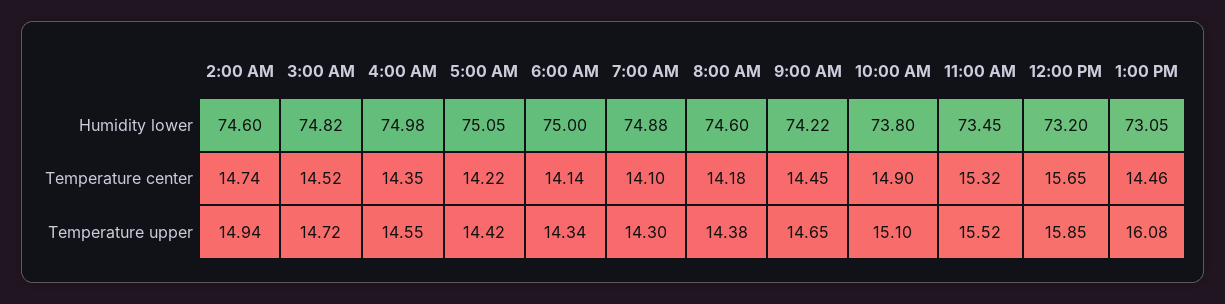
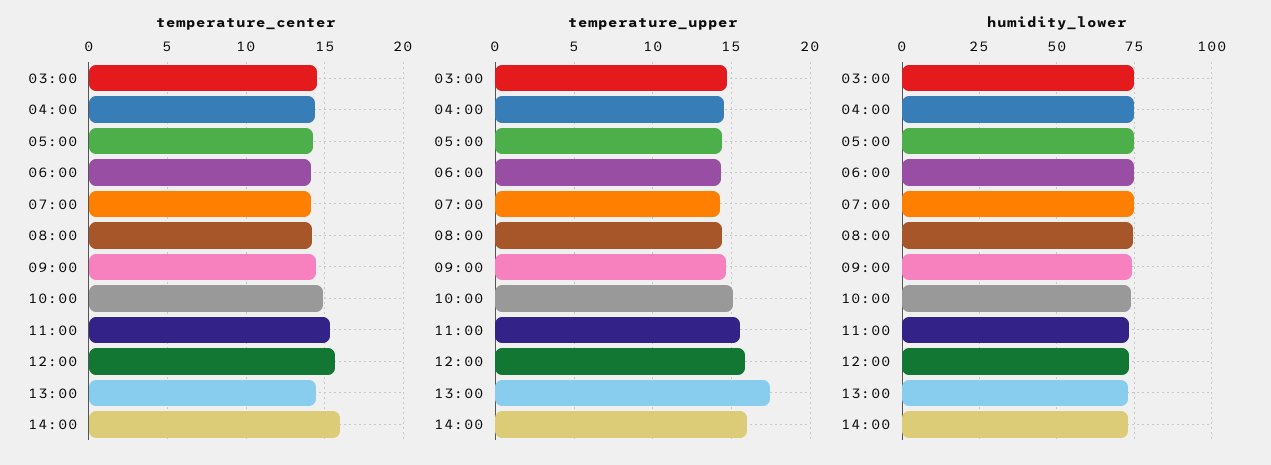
Humidity lower, 2:00 AM: 74.6 -> none
Temperature center, 2:00 AM: 14.74 -> none
Temperature upper, 2:00 AM: 14.94 -> none
Temperature upper, 1:00 PM: 16.08 -> 17.5
Temperature center, 14:00: none -> 16
Temperature upper, 14:00: none -> 16
Humidity lower, 14:00: none -> 72.5

